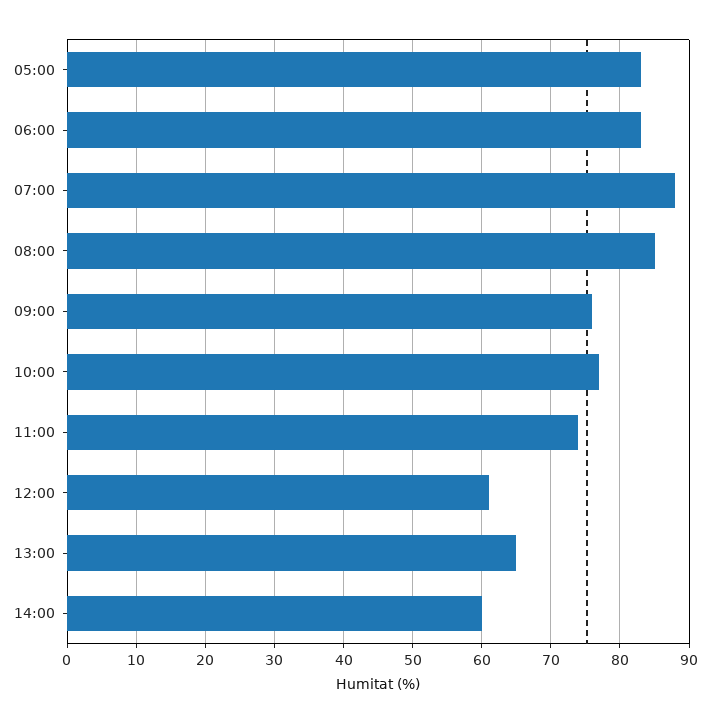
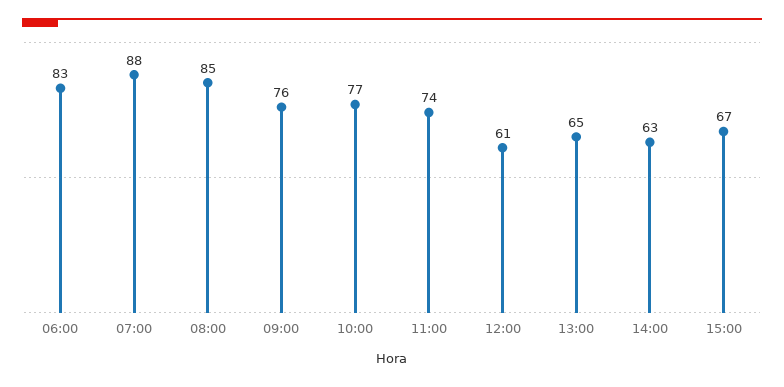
05:00: 83 -> none
14:00: 60 -> 63
15:00: none -> 67

